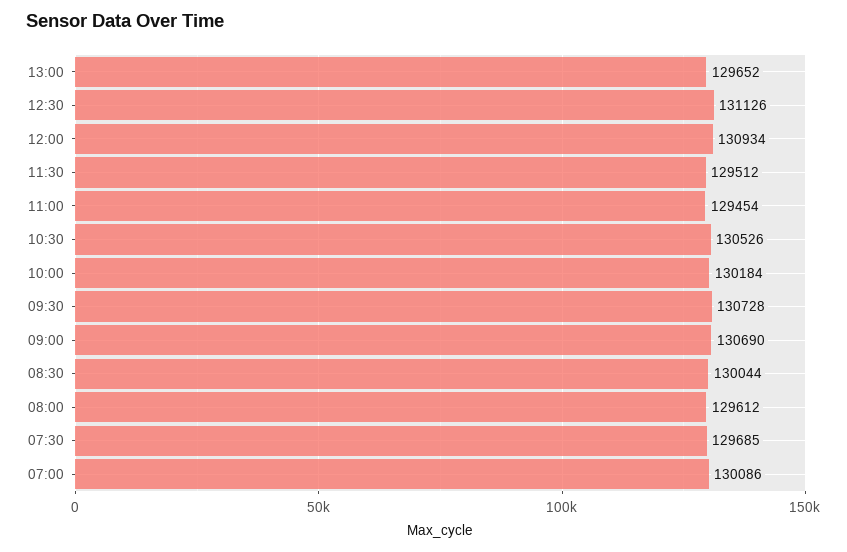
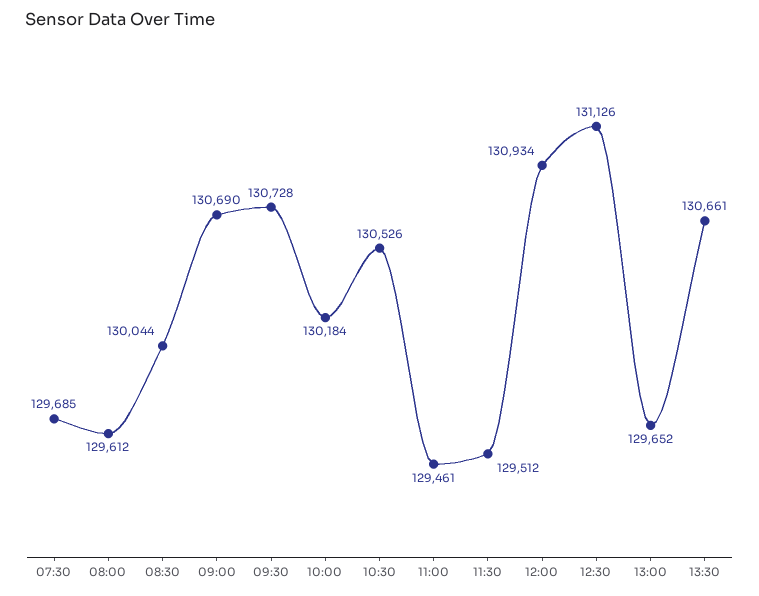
11:00: 129454 -> 129461
07:00: 130086 -> none
13:30: none -> 130661

